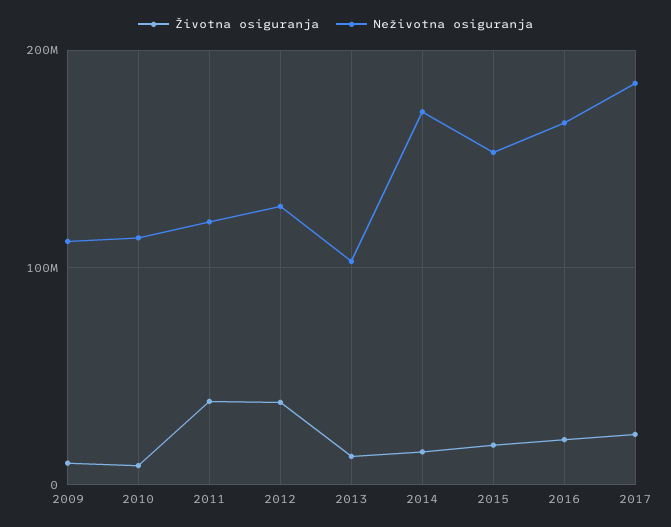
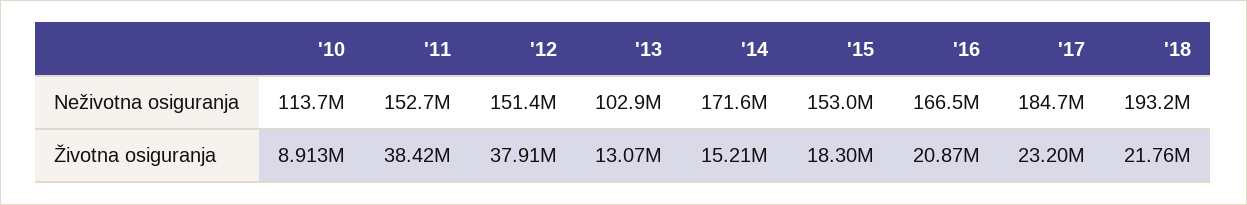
Životna osiguranja, 2009: 10000000 -> none
Neživotna osiguranja, 2009: 110000000 -> none
Neživotna osiguranja, 2011: 120000000 -> 152700000
Neživotna osiguranja, 2012: 130000000 -> 151400000
Neživotna osiguranja, '18: none -> 193200000
Životna osiguranja, '18: none -> 21760000

